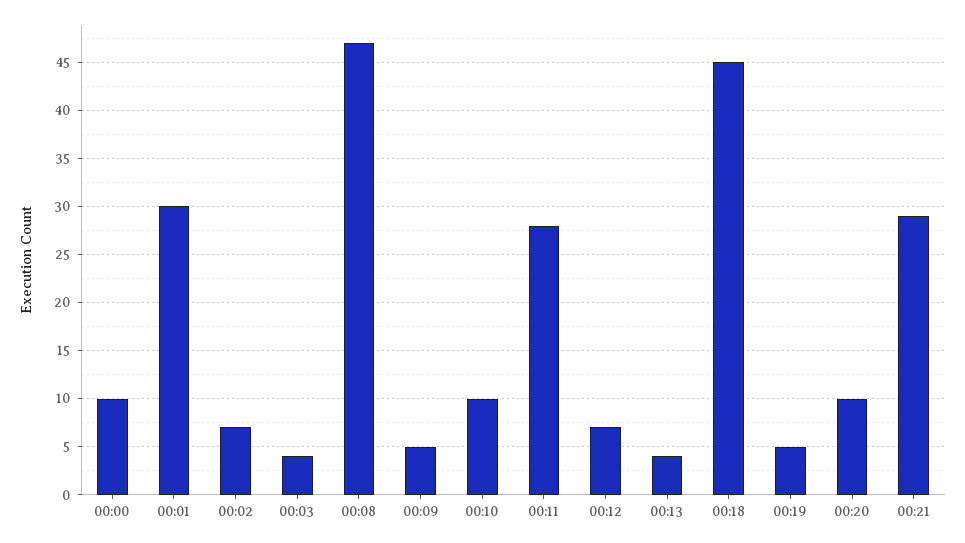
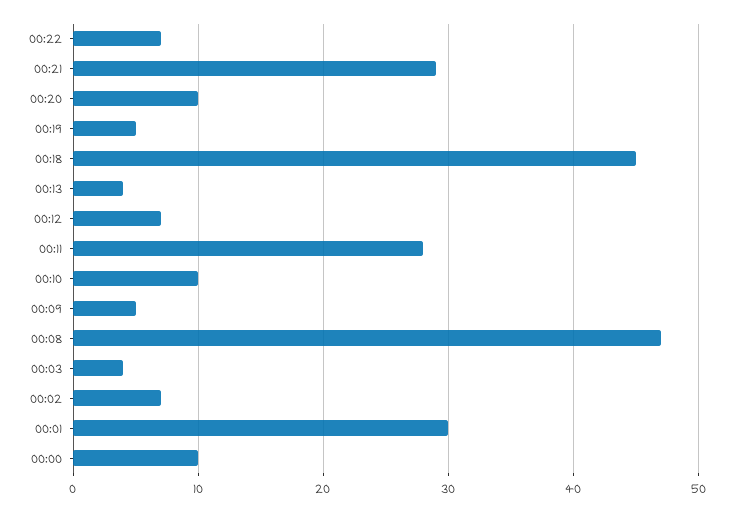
00:22: none -> 7

